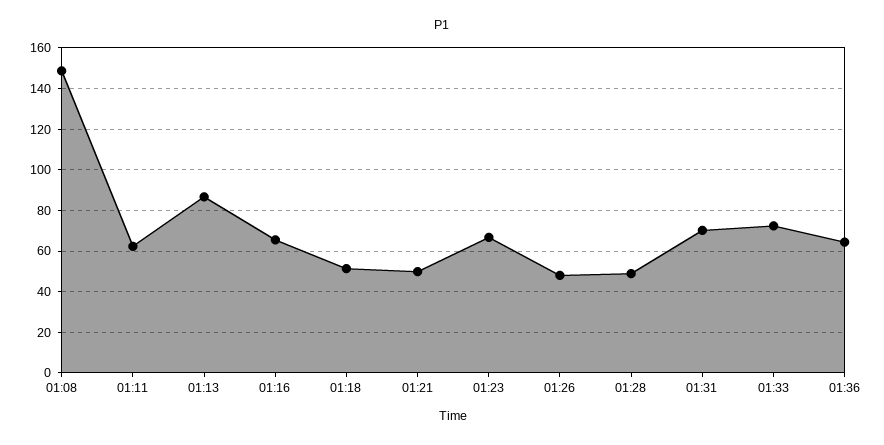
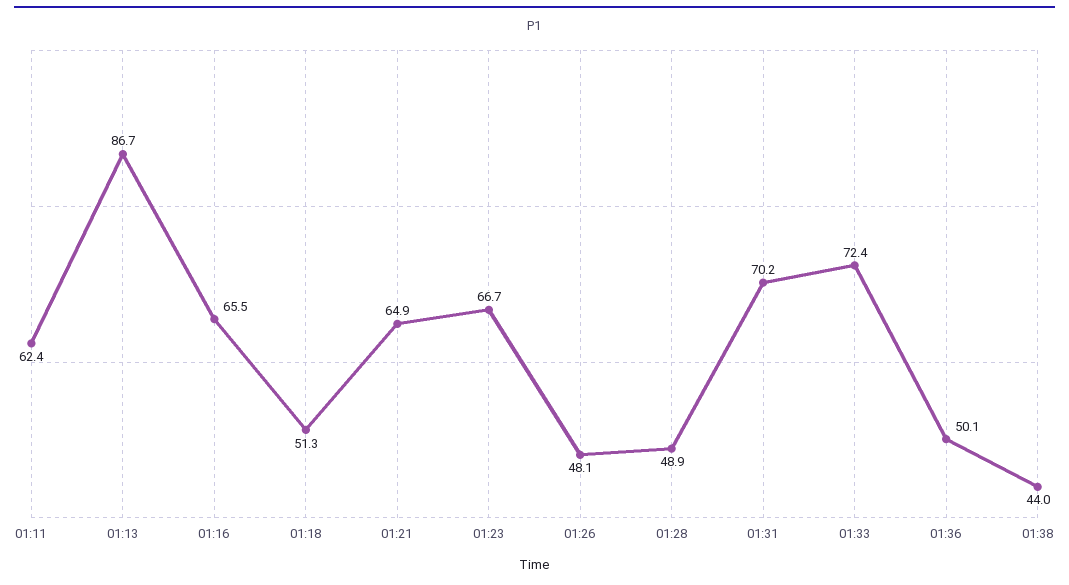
01:08: 150 -> none
01:21: 50 -> 64.9
01:36: 65 -> 50.1
01:38: none -> 44

